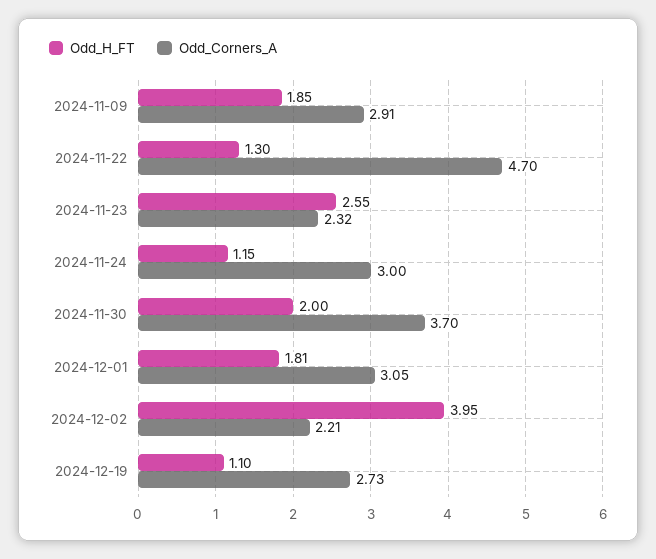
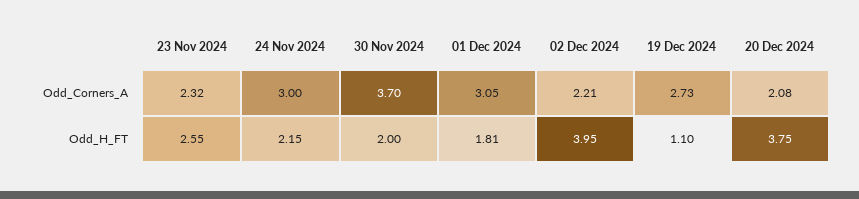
Odd_H_FT, 2024-11-09: 1.85 -> none
Odd_Corners_A, 2024-11-09: 2.91 -> none
Odd_H_FT, 2024-11-22: 1.3 -> none
Odd_Corners_A, 2024-11-22: 4.7 -> none
Odd_H_FT, 2024-11-24: 1.15 -> 2.15
Odd_Corners_A, 20 Dec 2024: none -> 2.08
Odd_H_FT, 20 Dec 2024: none -> 3.75

